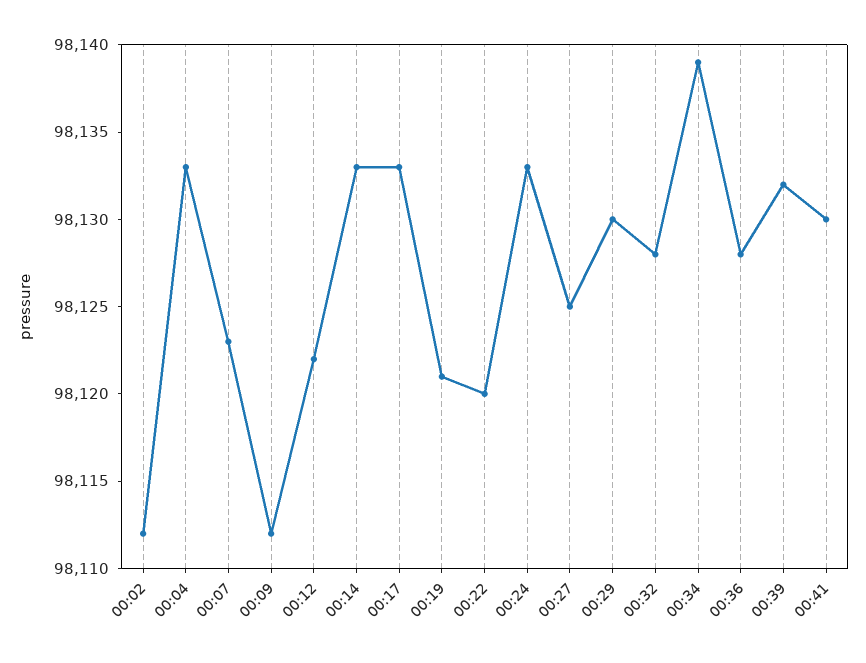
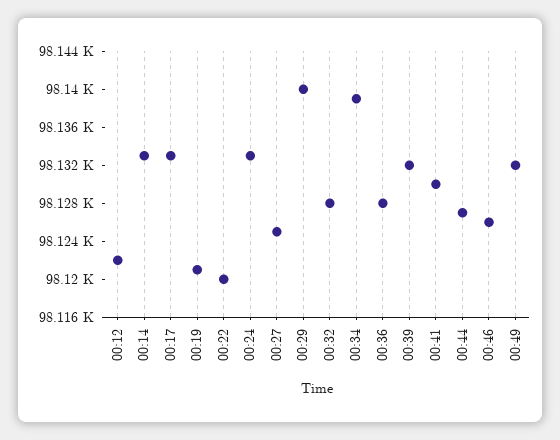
00:02: 98112 -> none
00:04: 98133 -> none
00:07: 98123 -> none
00:09: 98112 -> none
00:29: 98130 -> 98140
00:44: none -> 98127
00:46: none -> 98126
00:49: none -> 98132

